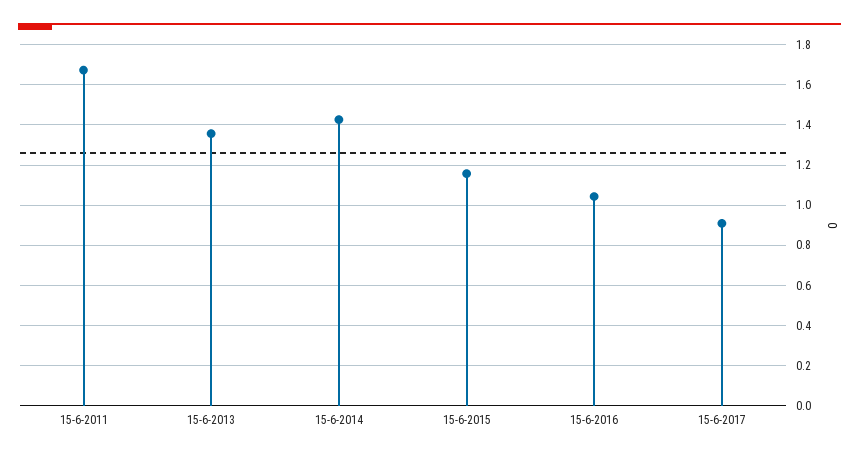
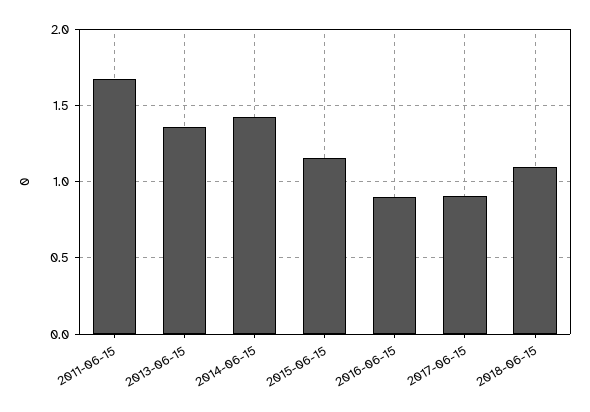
15-6-2016: 1.05 -> 0.9
2018-06-15: none -> 1.1

